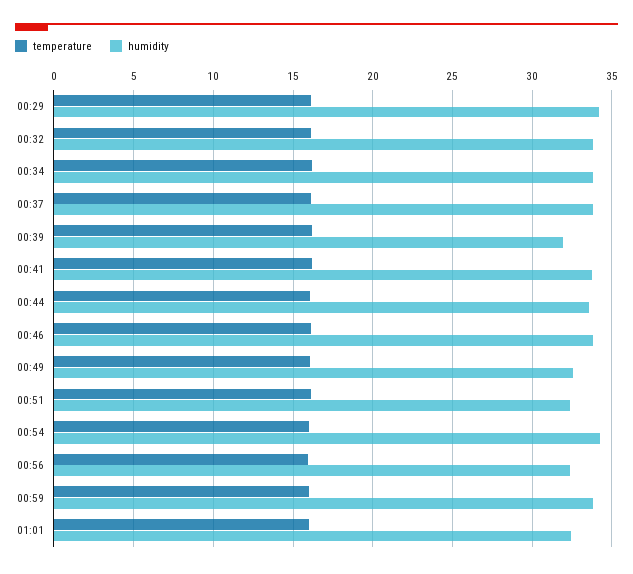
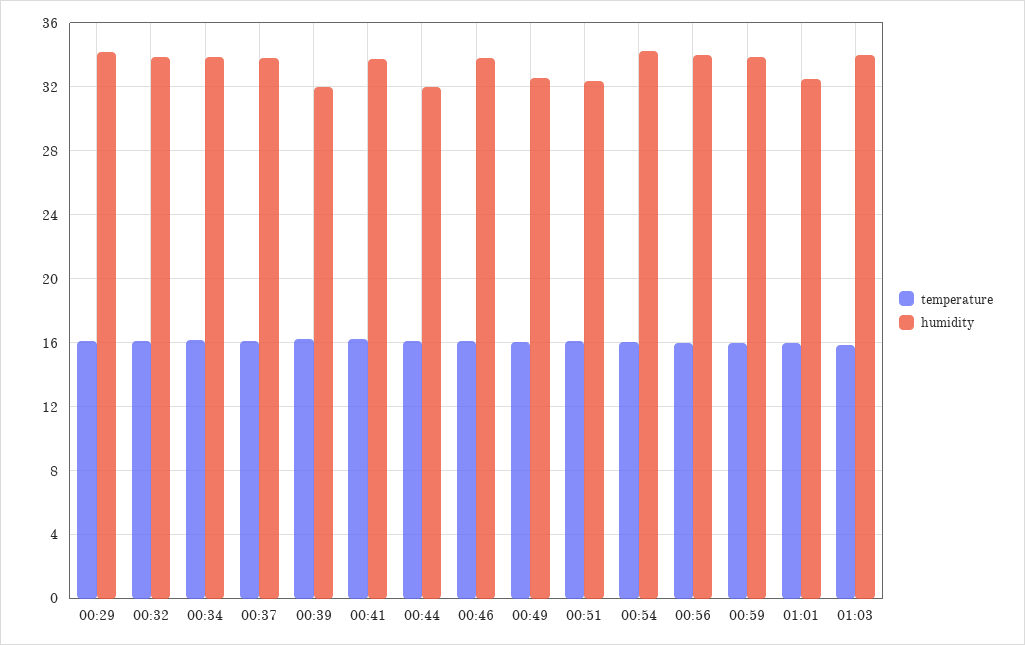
humidity, 00:44: 33.5 -> 32
humidity, 00:56: 32.5 -> 34
temperature, 01:03: none -> 16
humidity, 01:03: none -> 34

